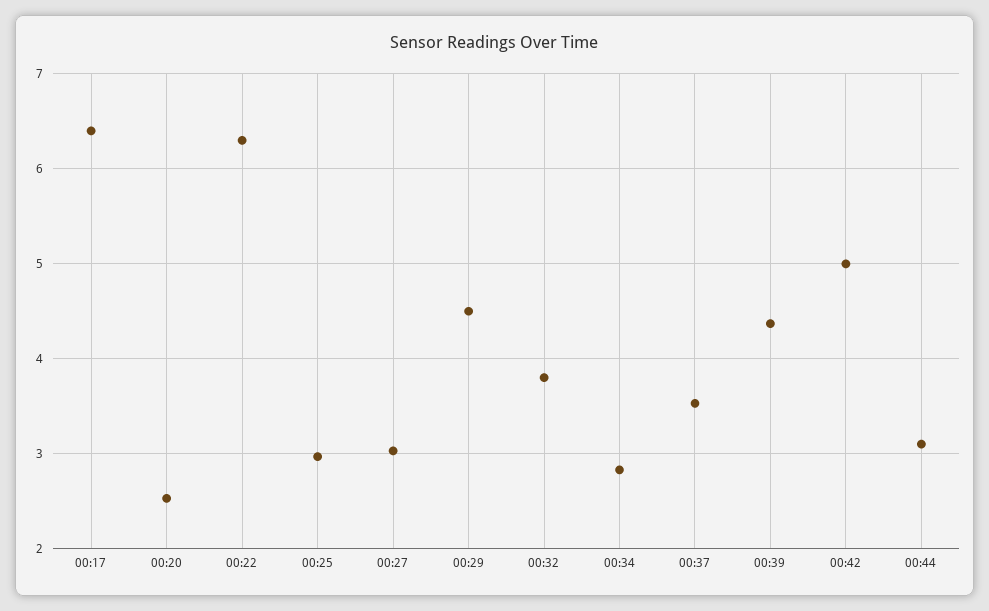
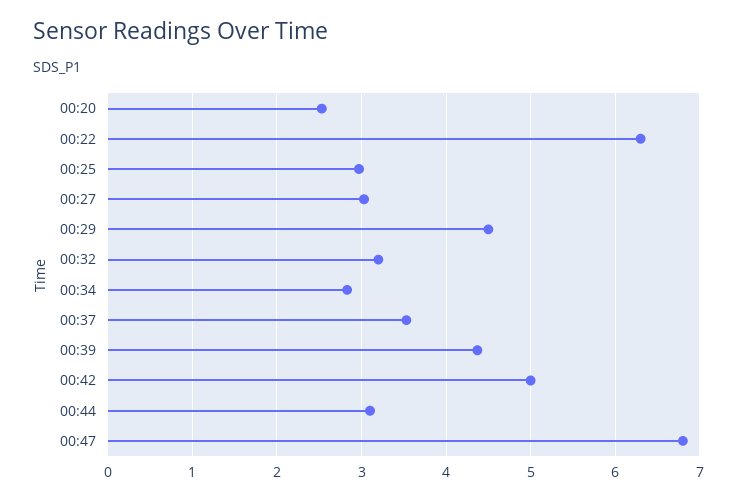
00:17: 6.4 -> none
00:32: 3.8 -> 3.2
00:47: none -> 6.8

